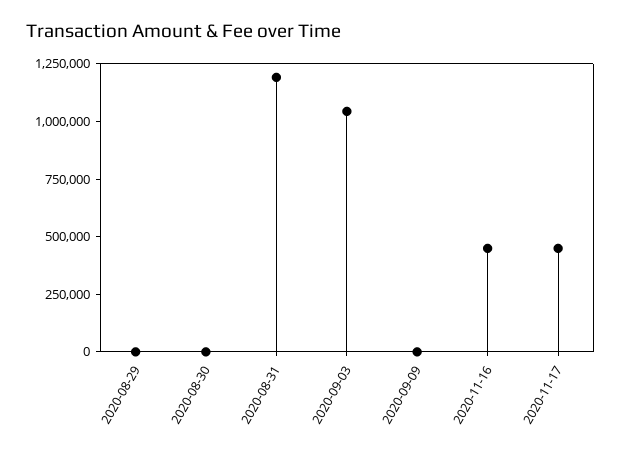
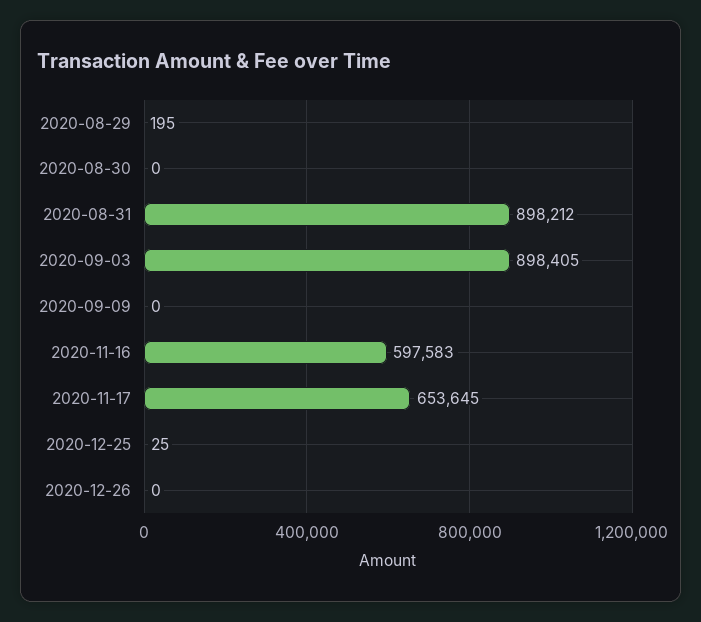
2020-08-31: 1200000 -> 898212
2020-09-03: 1050000 -> 898405
2020-11-16: 450000 -> 597583
2020-11-17: 450000 -> 653645
2020-12-25: none -> 25
2020-12-26: none -> 0

